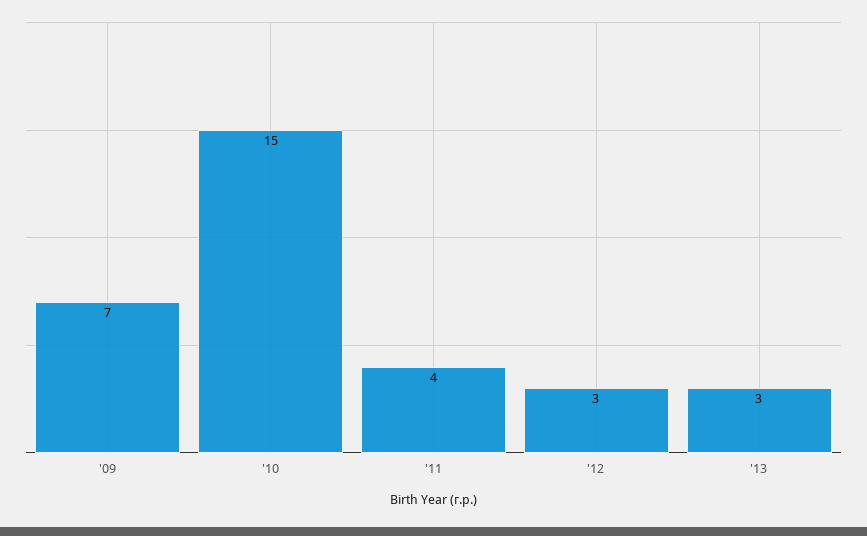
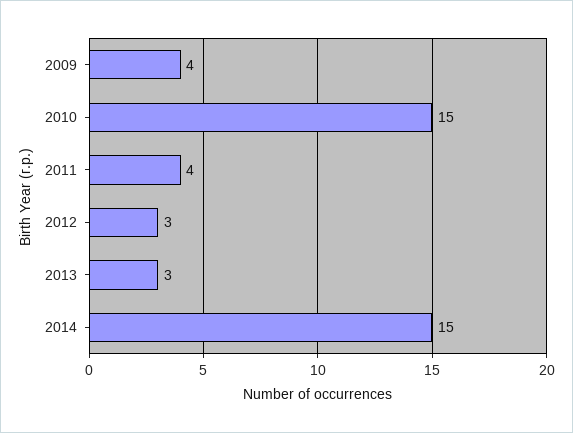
'09: 7 -> 4
2014: none -> 15

